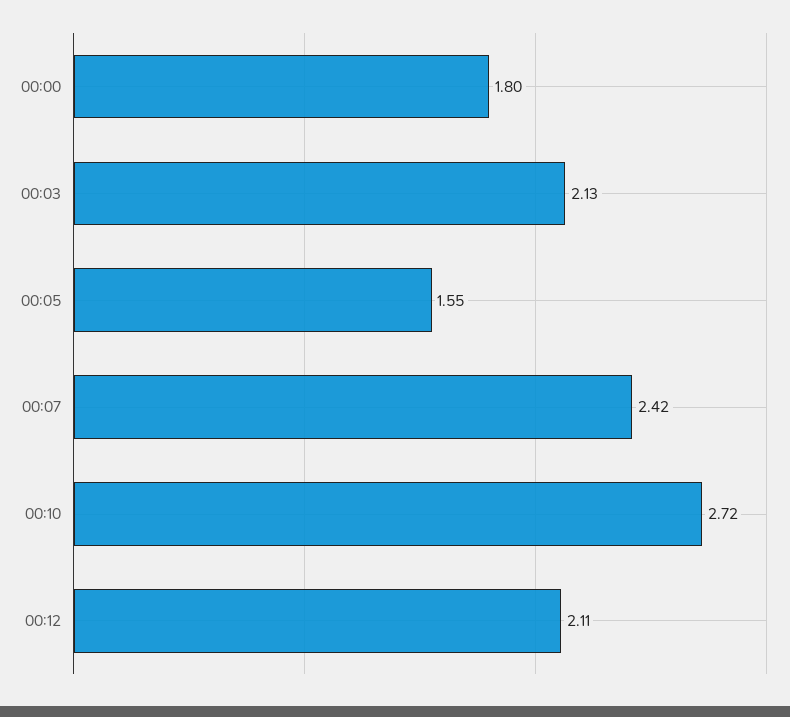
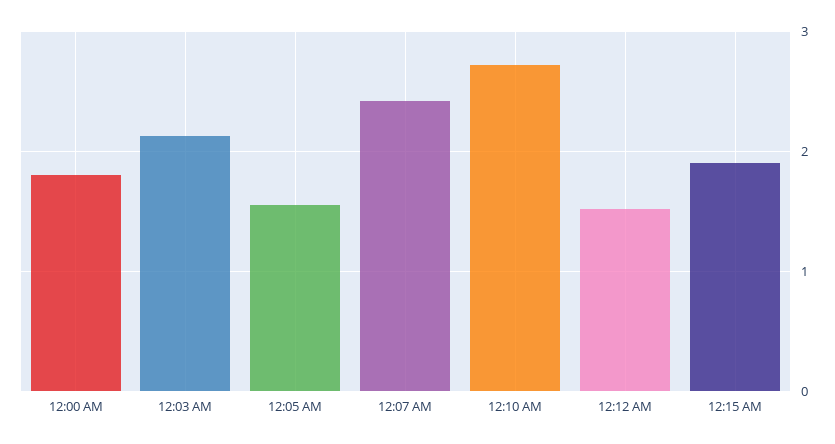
00:12: 2.11 -> 1.5
12:15 AM: none -> 1.9

